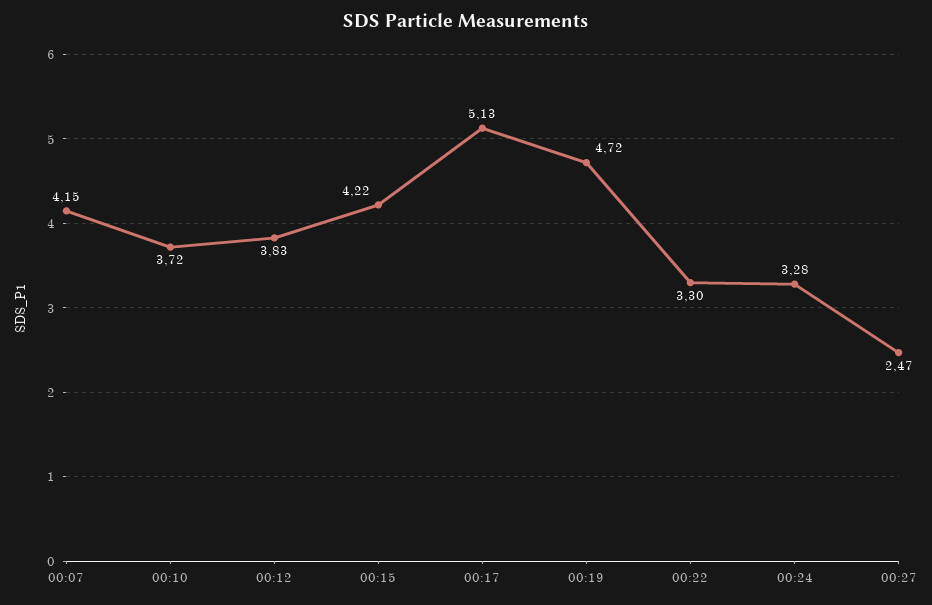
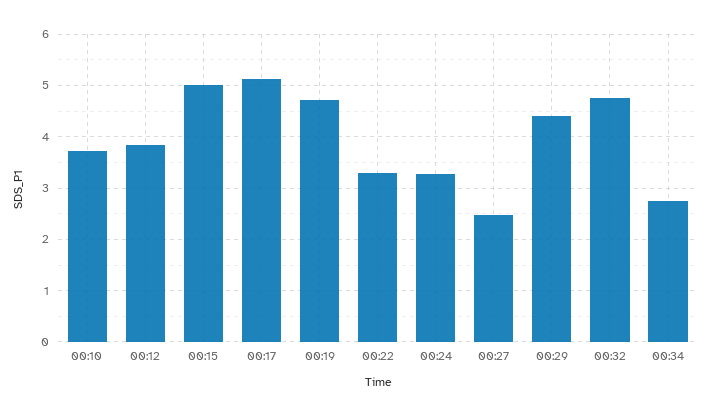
00:07: 4.15 -> none
00:15: 4.22 -> 5
00:29: none -> 4.4
00:32: none -> 4.8
00:34: none -> 2.8

